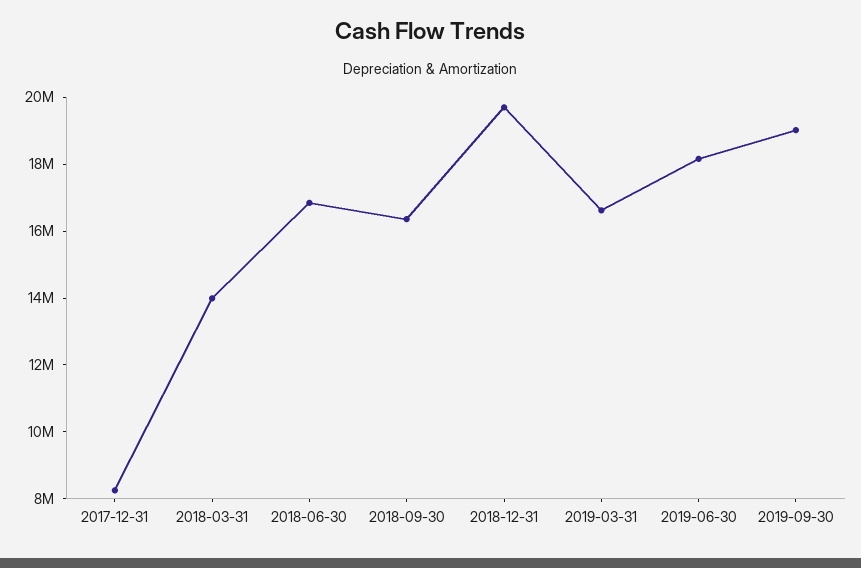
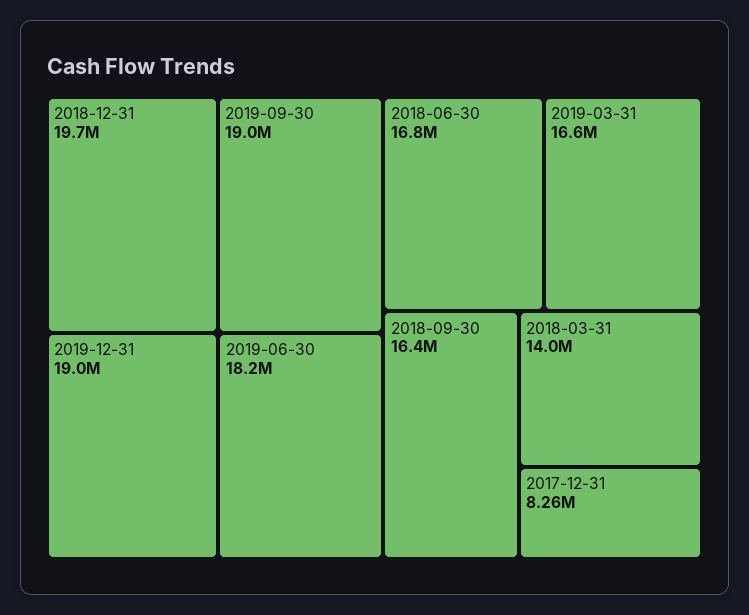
2019-12-31: none -> 19000000

